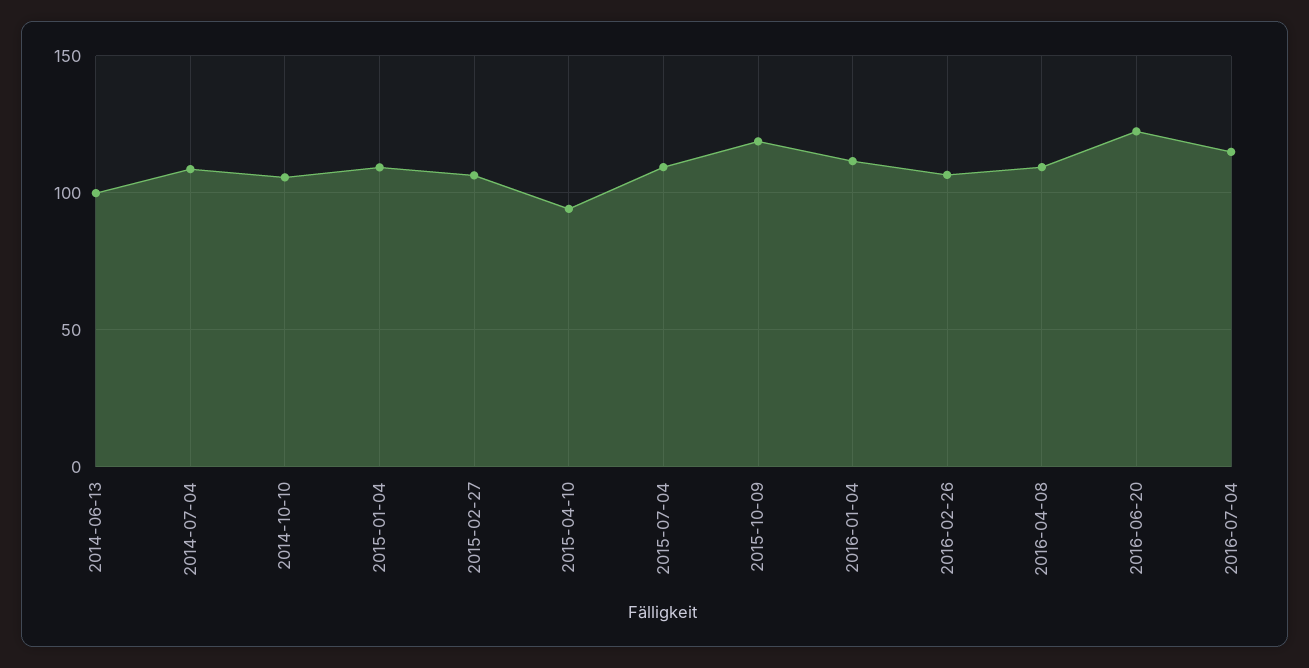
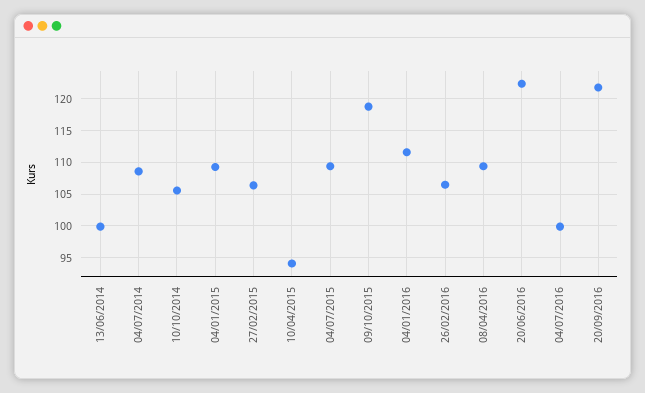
2016-07-04: 115 -> 100
20/09/2016: none -> 122

